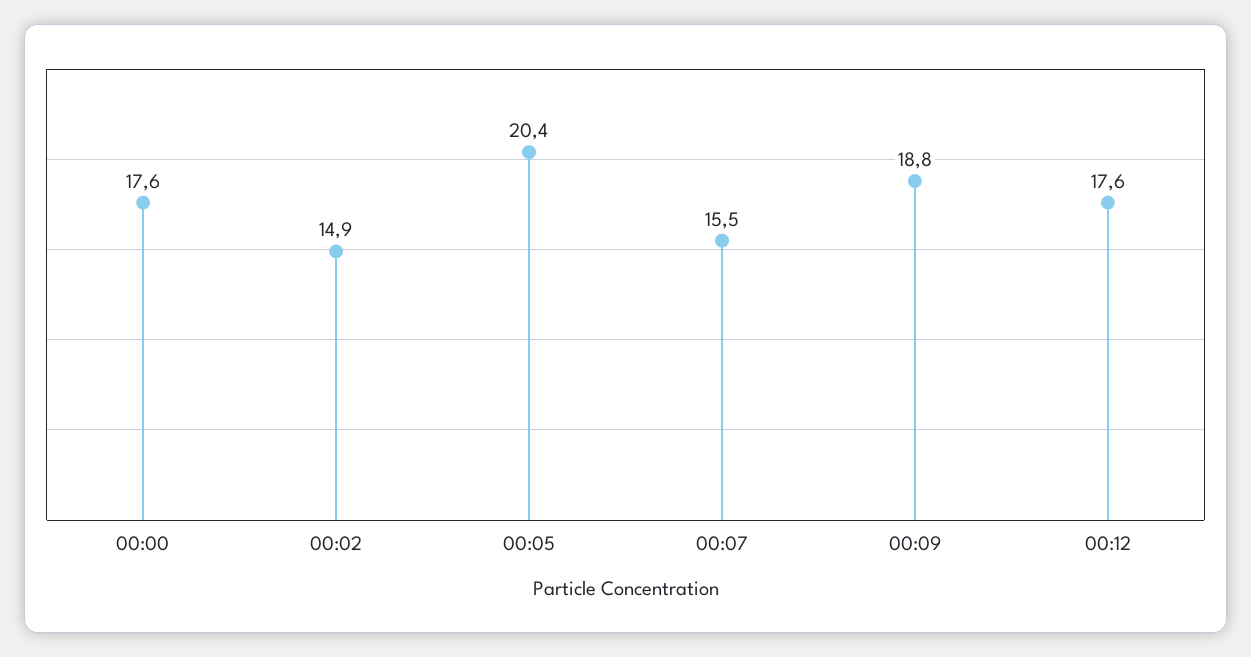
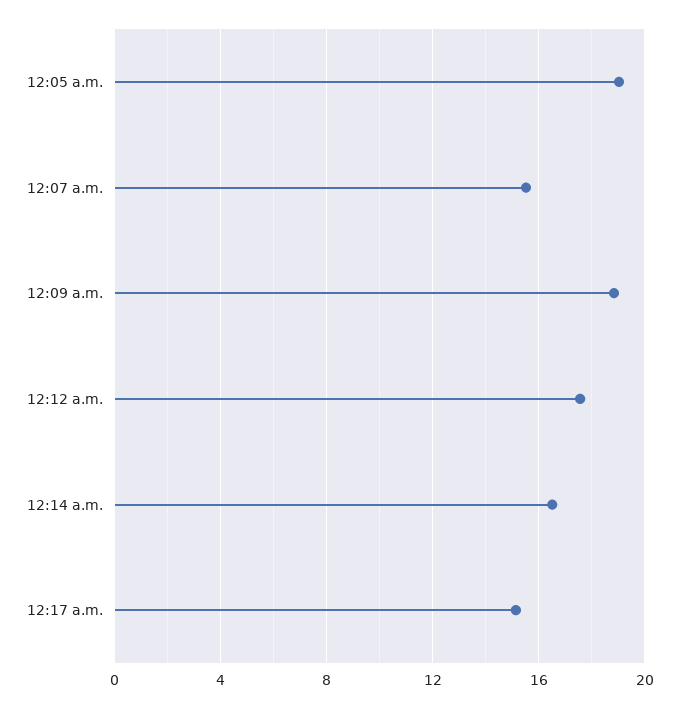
00:00: 17.6 -> none
00:02: 14.9 -> none
00:05: 20.4 -> 19
12:14 a.m.: none -> 16.5
12:17 a.m.: none -> 15

